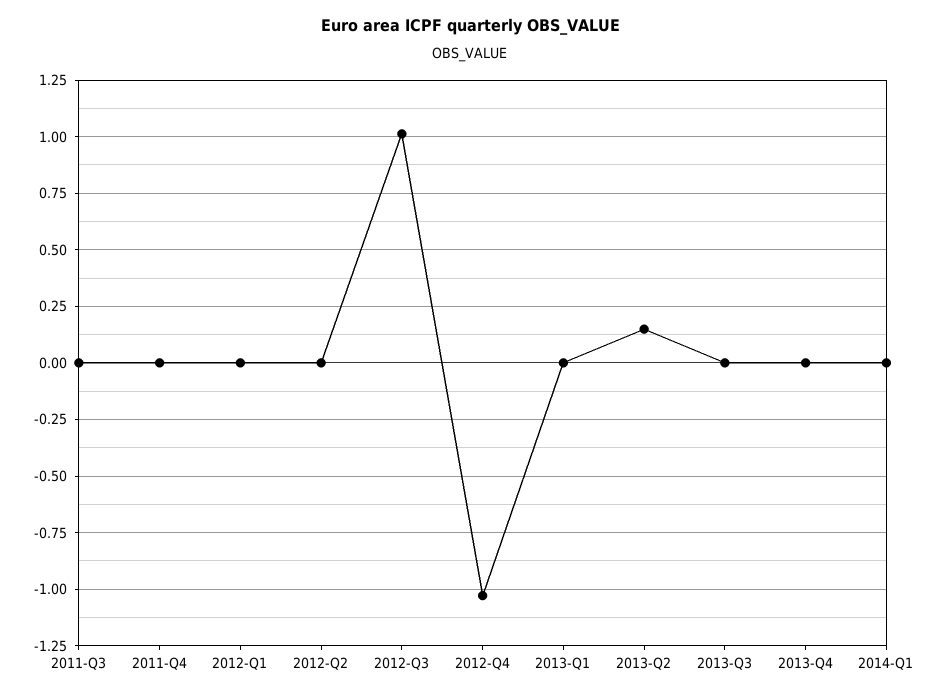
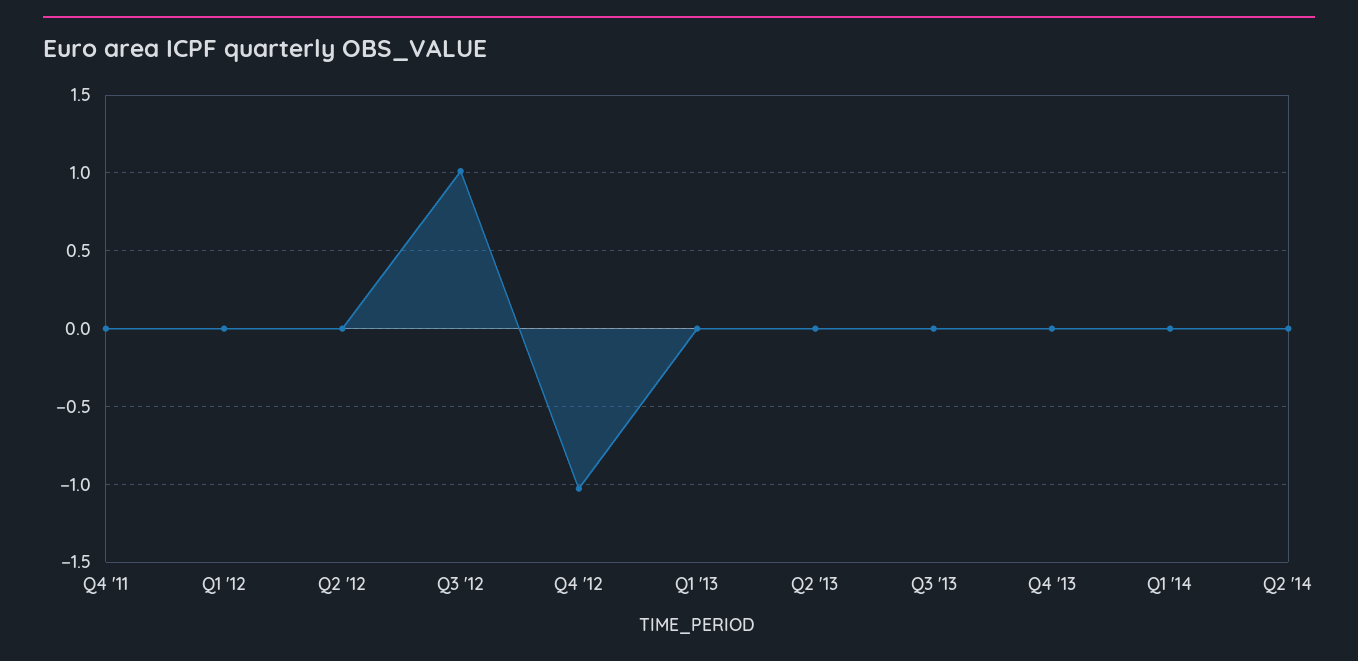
2011-Q3: 0 -> none
2013-Q2: 0.15 -> 0
Q2 '14: none -> 0

